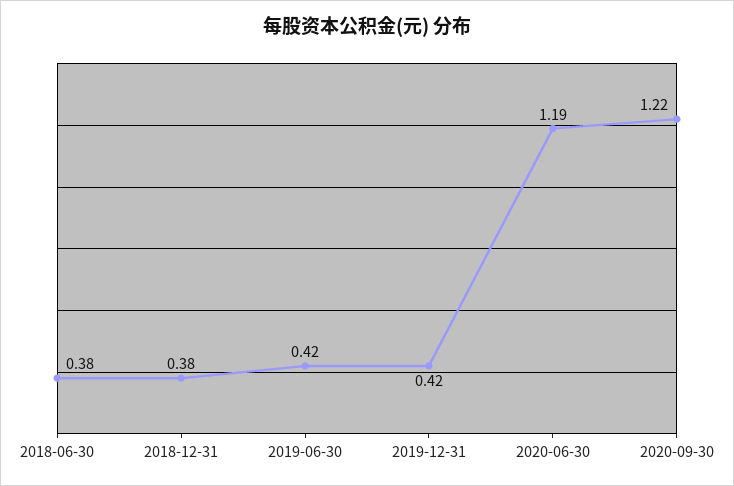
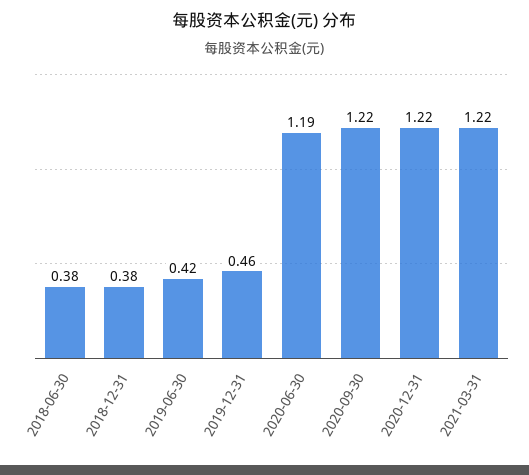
2019-12-31: 0.42 -> 0.46
2020-12-31: none -> 1.22
2021-03-31: none -> 1.22

